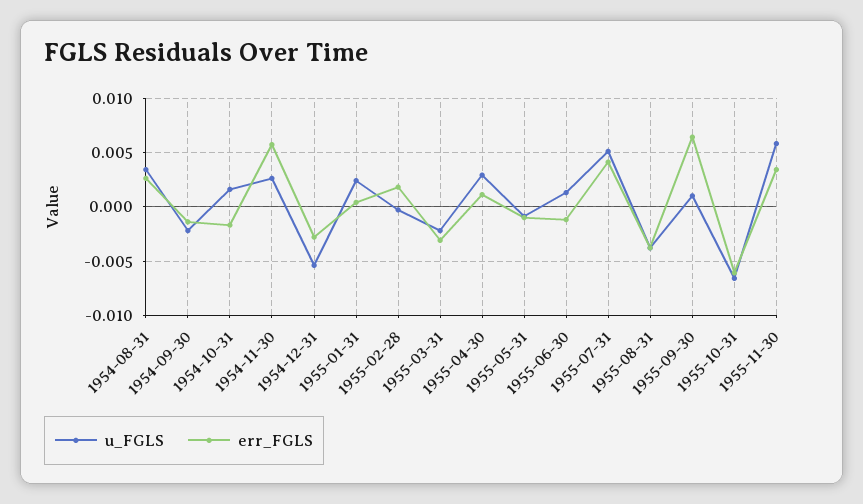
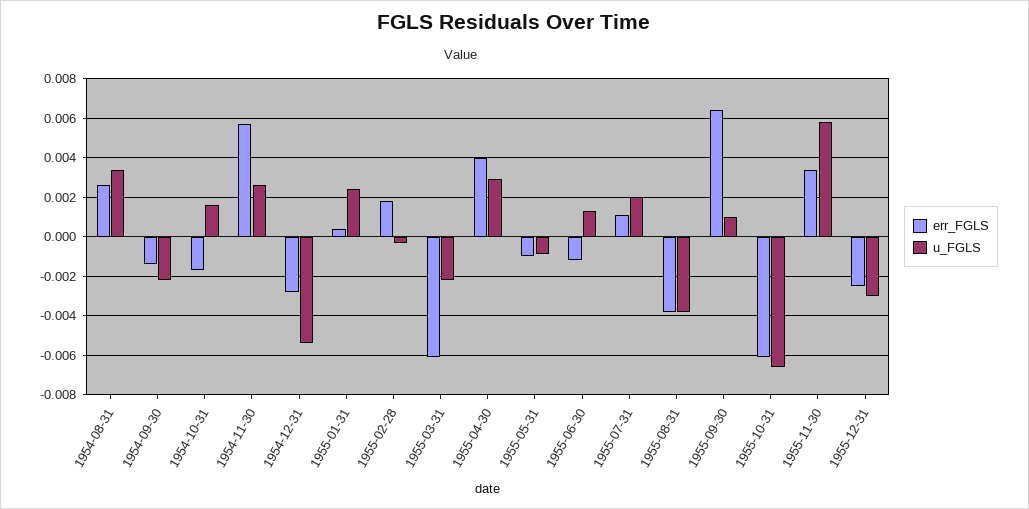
err_FGLS, 1955-03-31: -0.003 -> -0.006
err_FGLS, 1955-04-30: 0.001 -> 0.004
u_FGLS, 1955-07-31: 0.005 -> 0.002
err_FGLS, 1955-07-31: 0.004 -> 0.001
err_FGLS, 1955-12-31: none -> -0.0025
u_FGLS, 1955-12-31: none -> -0.003

